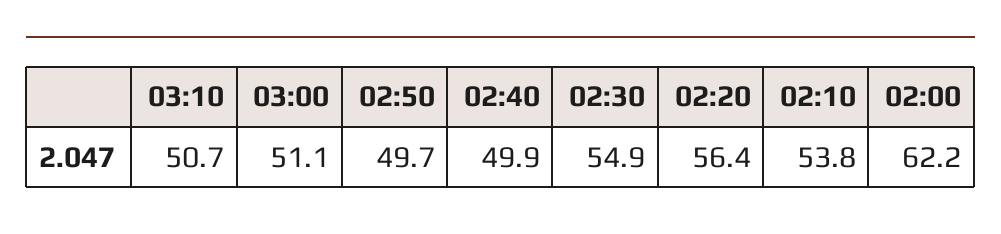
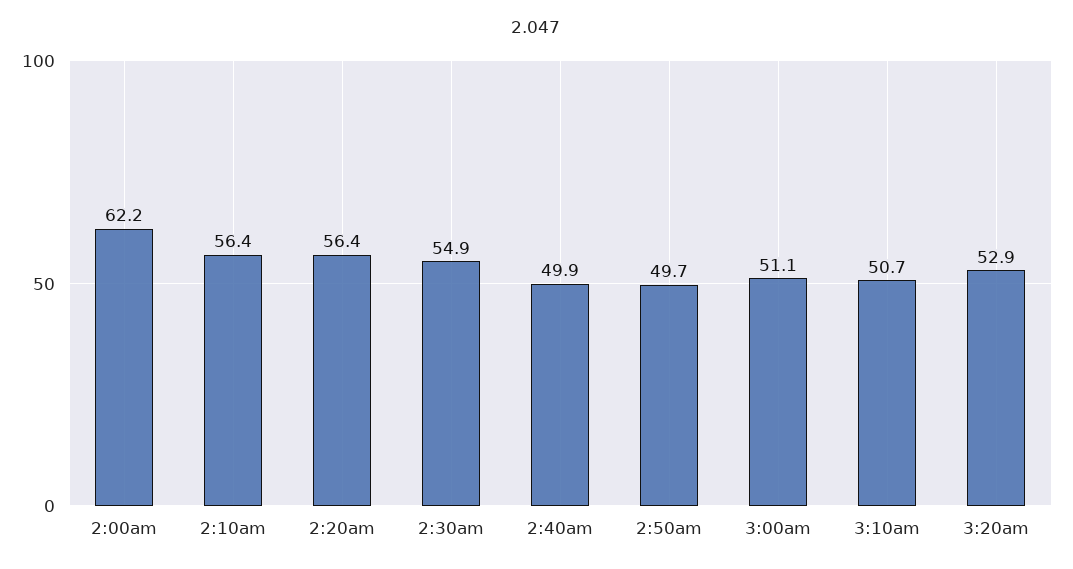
02:10: 53.8 -> 56.4
3:20am: none -> 52.9

